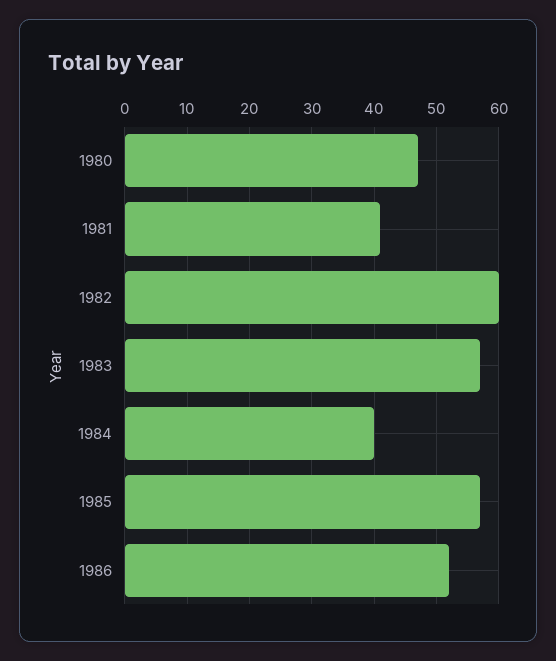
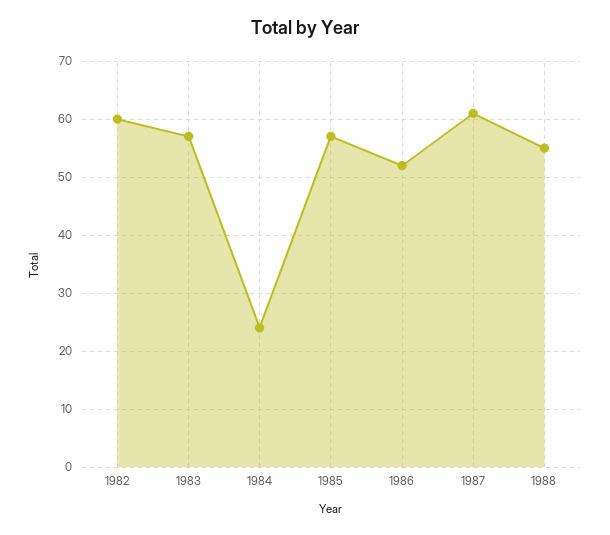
1980: 47 -> none
1981: 41 -> none
1984: 40 -> 25
1987: none -> 60
1988: none -> 55

